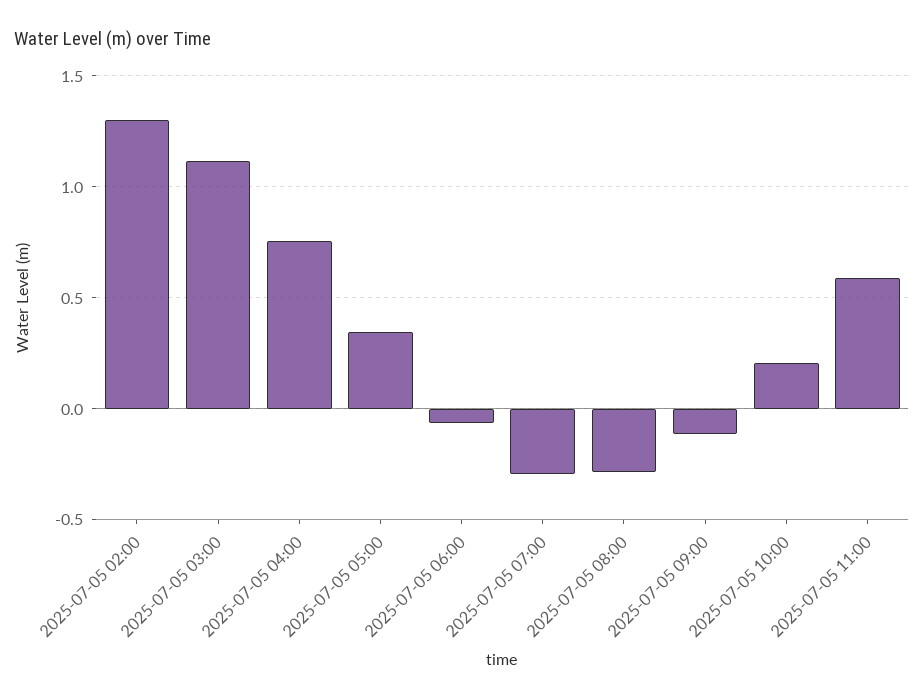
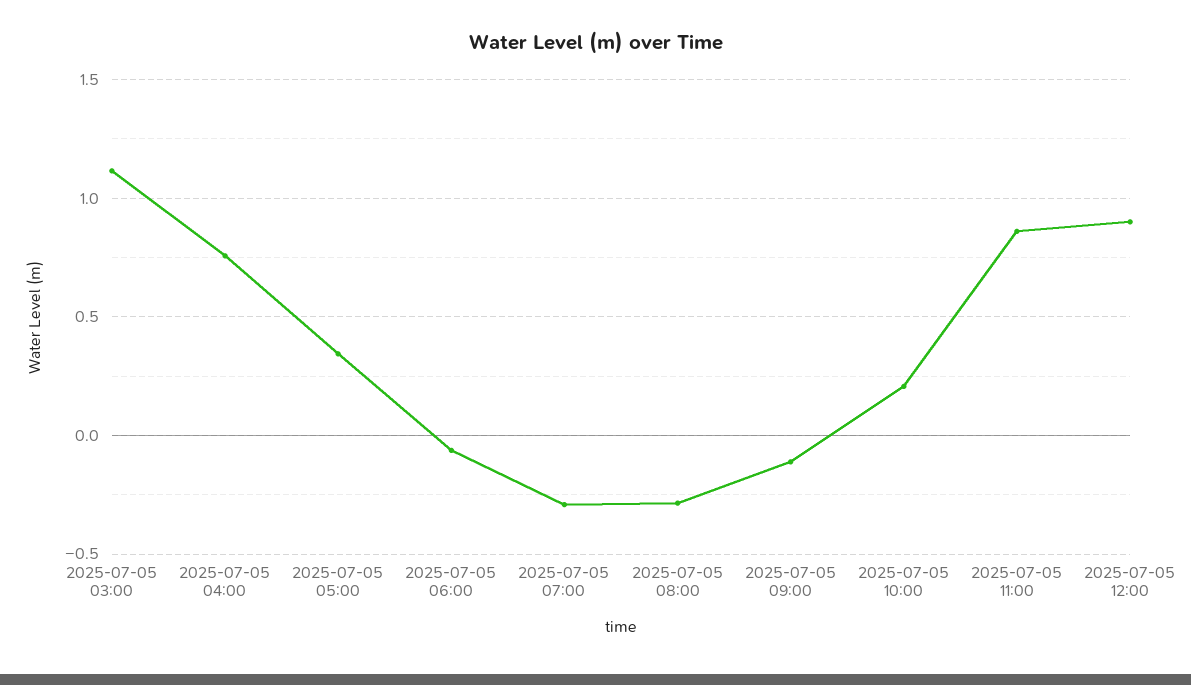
2025-07-05 02:00: 1.3 -> none
2025-07-05 11:00: 0.6 -> 0.85
2025-07-05 12:00: none -> 0.9

